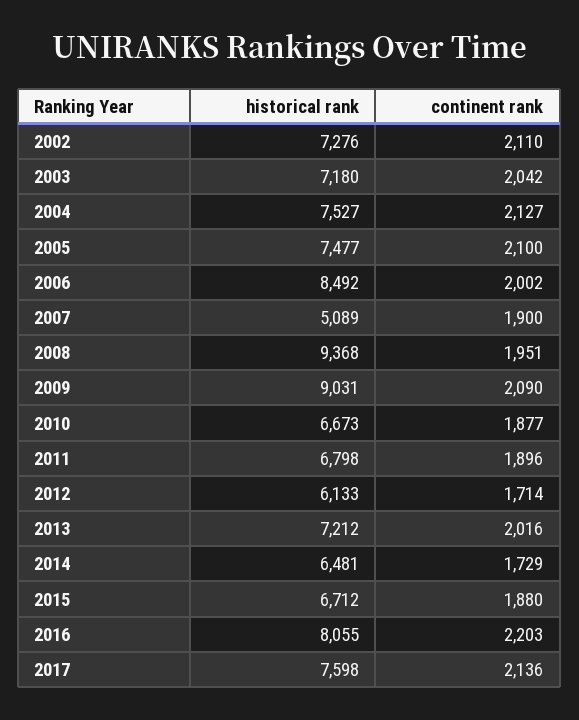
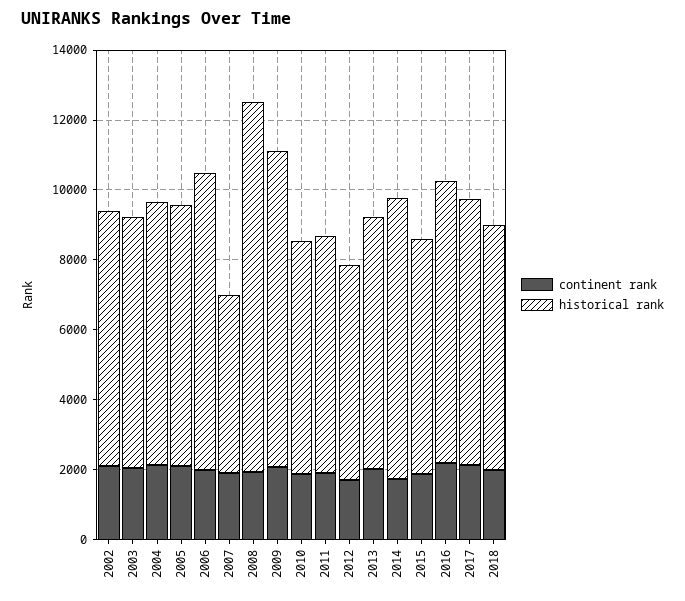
historical rank, 2008: 9368 -> 10500
historical rank, 2014: 6481 -> 8000
continent rank, 2018: none -> 2000
historical rank, 2018: none -> 7000

